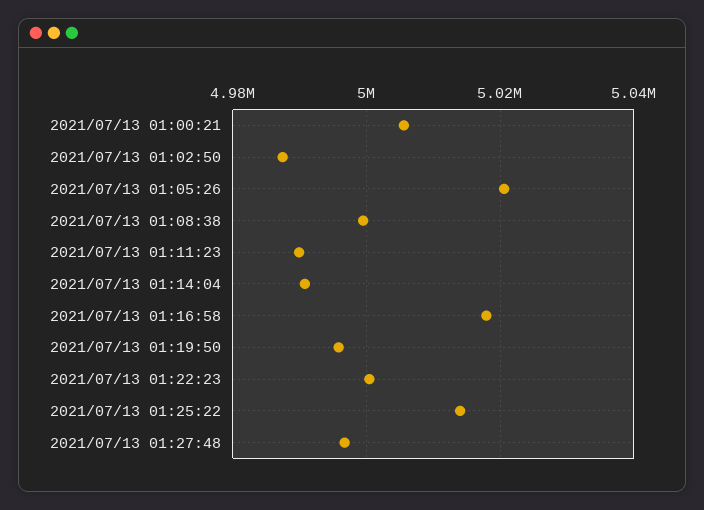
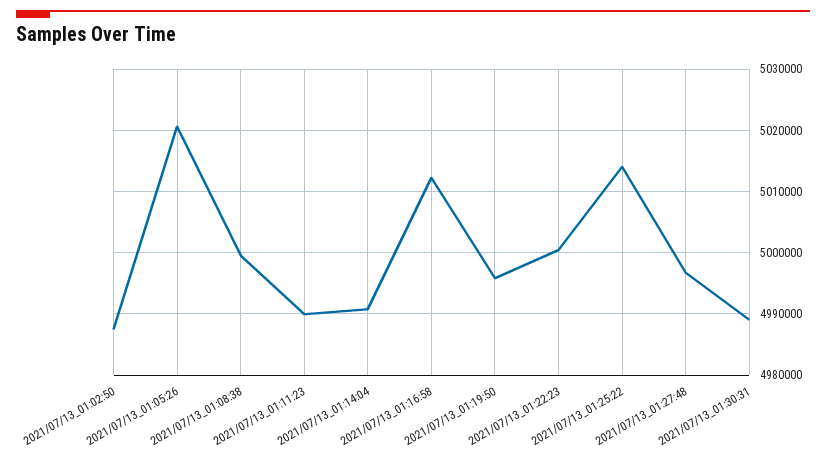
2021/07/13 01:00:21: 5006000 -> none
2021/07/13 01:16:58: 5018000 -> 5012000
2021/07/13_01:30:31: none -> 4989000

